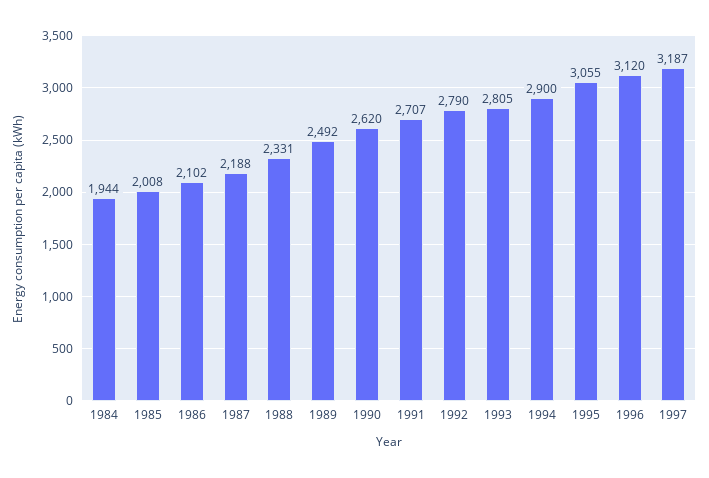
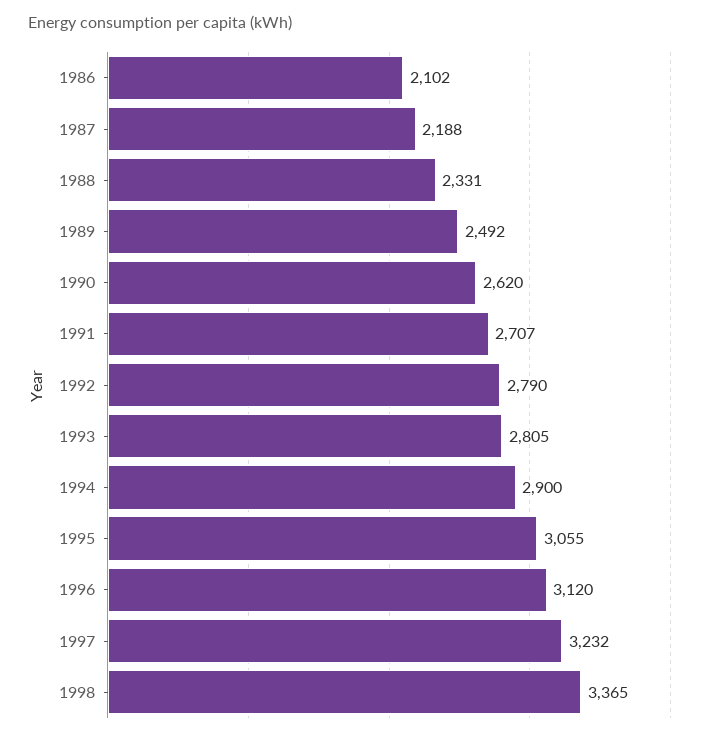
1984: 1944 -> none
1985: 2008 -> none
1997: 3187 -> 3232
1998: none -> 3365

